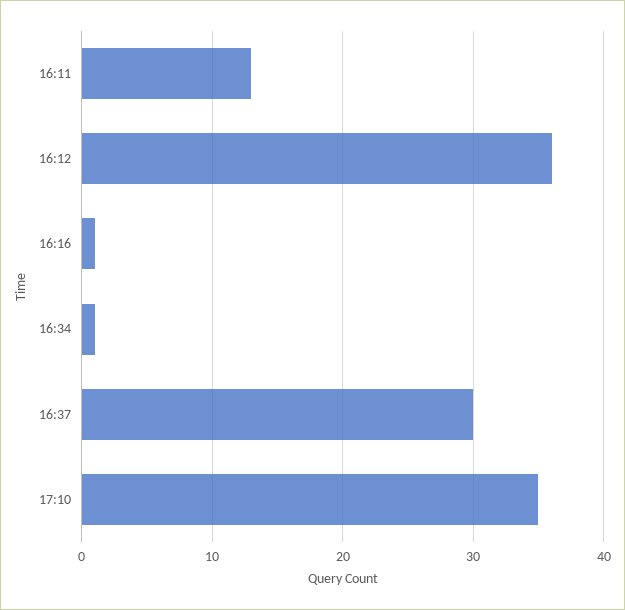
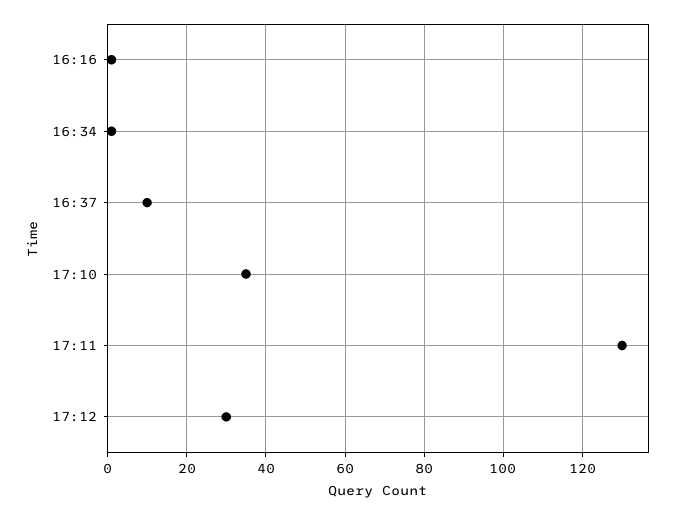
16:11: 13 -> none
16:12: 36 -> none
16:37: 30 -> 10
17:11: none -> 130
17:12: none -> 30

